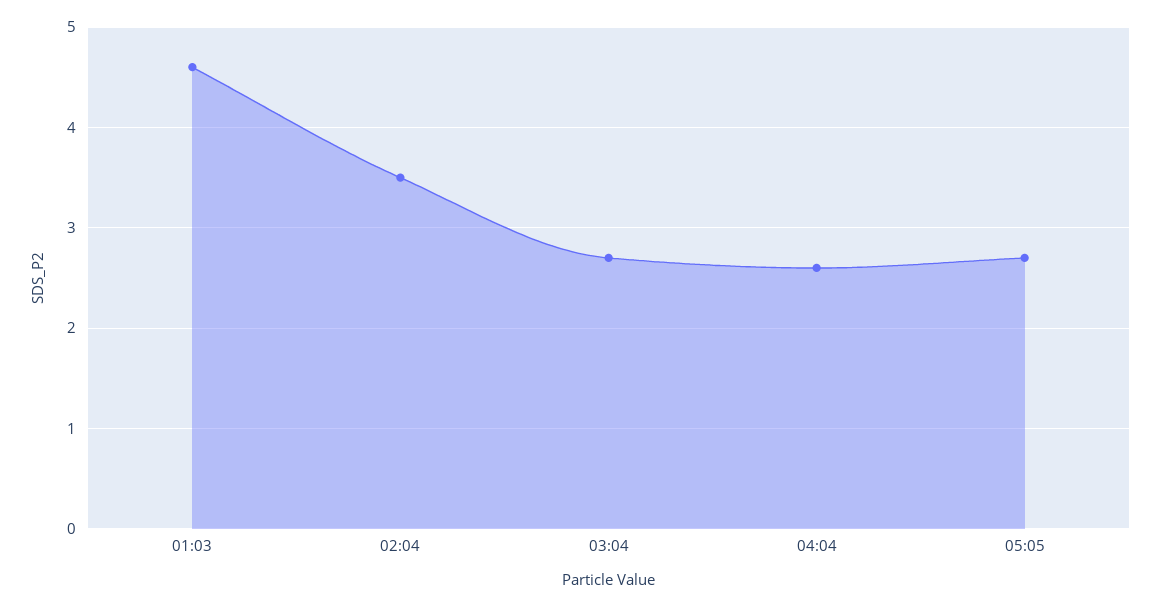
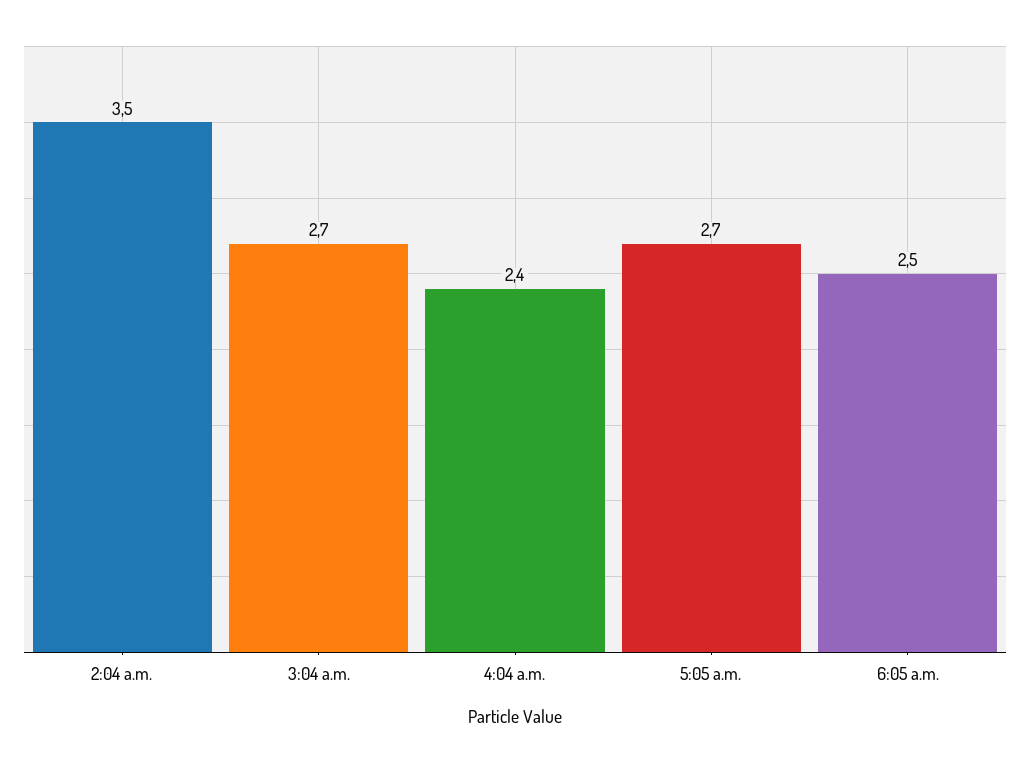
01:03: 4.6 -> none
04:04: 2.6 -> 2.4
6:05 a.m.: none -> 2.5

